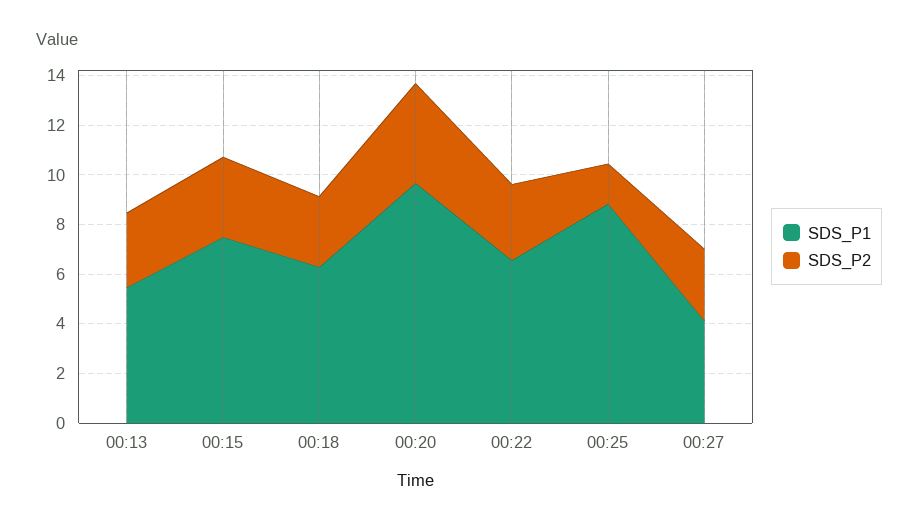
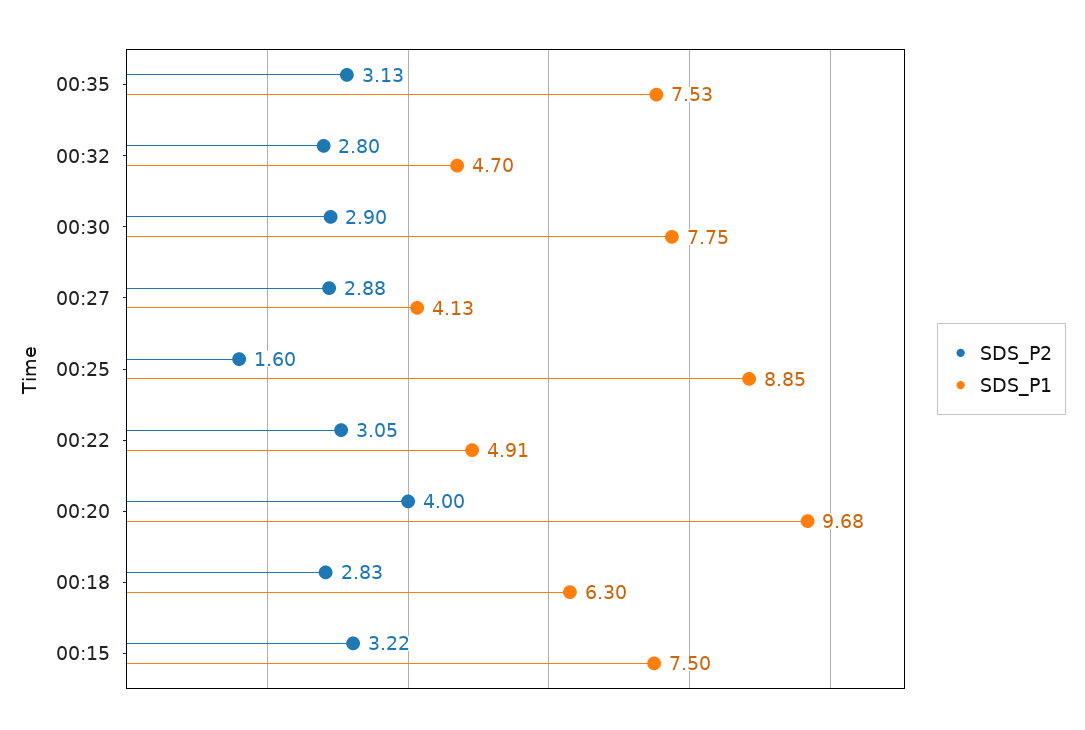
SDS_P1, 00:13: 5.5 -> none
SDS_P2, 00:13: 3 -> none
SDS_P1, 00:22: 6.5 -> 4.91
SDS_P2, 00:35: none -> 3.13
SDS_P1, 00:35: none -> 7.53
SDS_P2, 00:32: none -> 2.8
SDS_P1, 00:32: none -> 4.7
SDS_P2, 00:30: none -> 2.9
SDS_P1, 00:30: none -> 7.75

